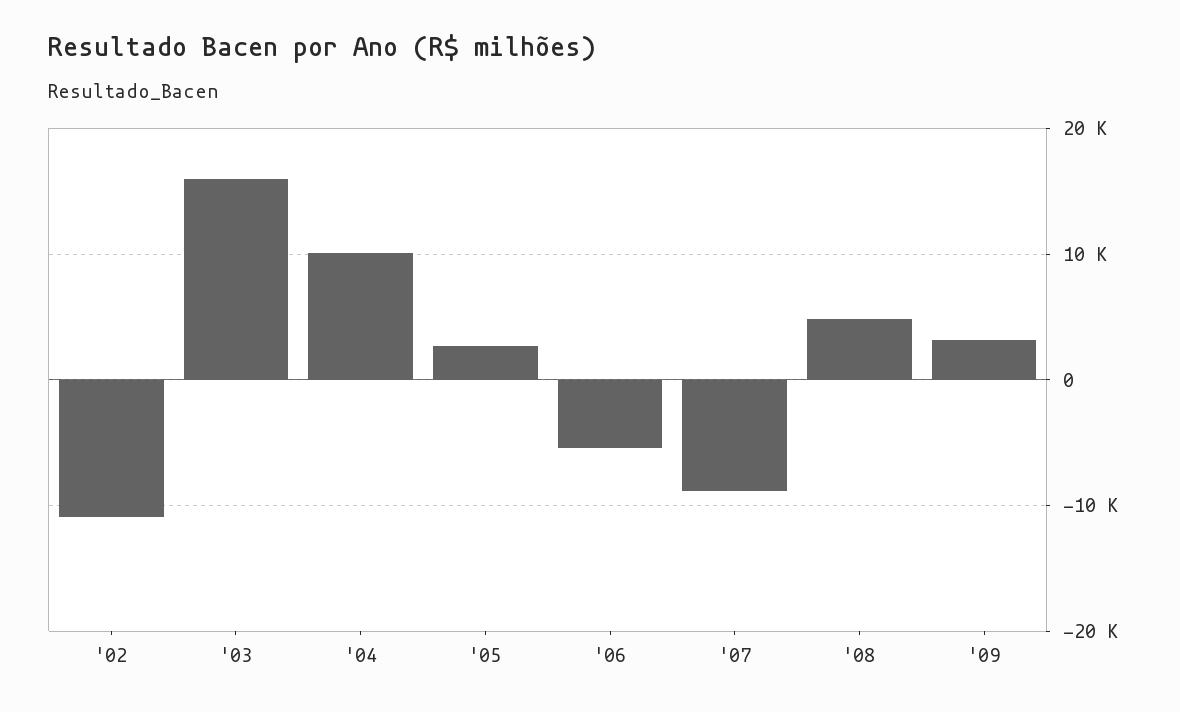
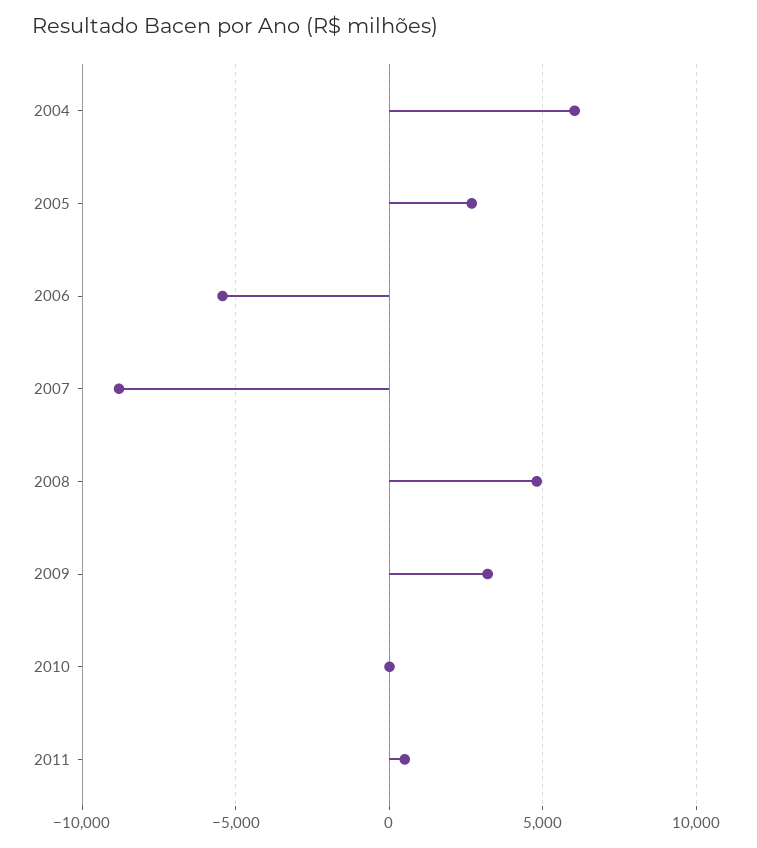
'02: -11000 -> none
'03: 16000 -> none
'04: 10000 -> 6000
2010: none -> 0
2011: none -> 500

